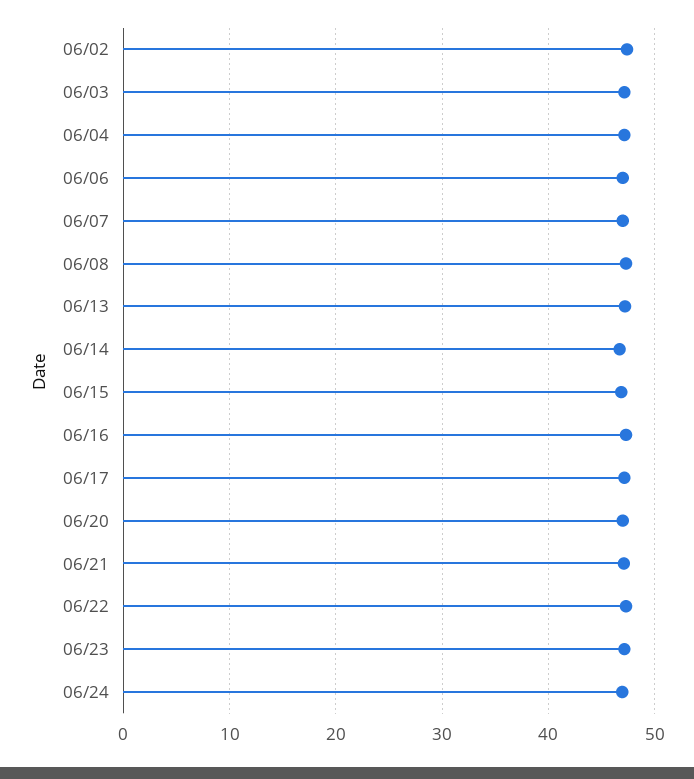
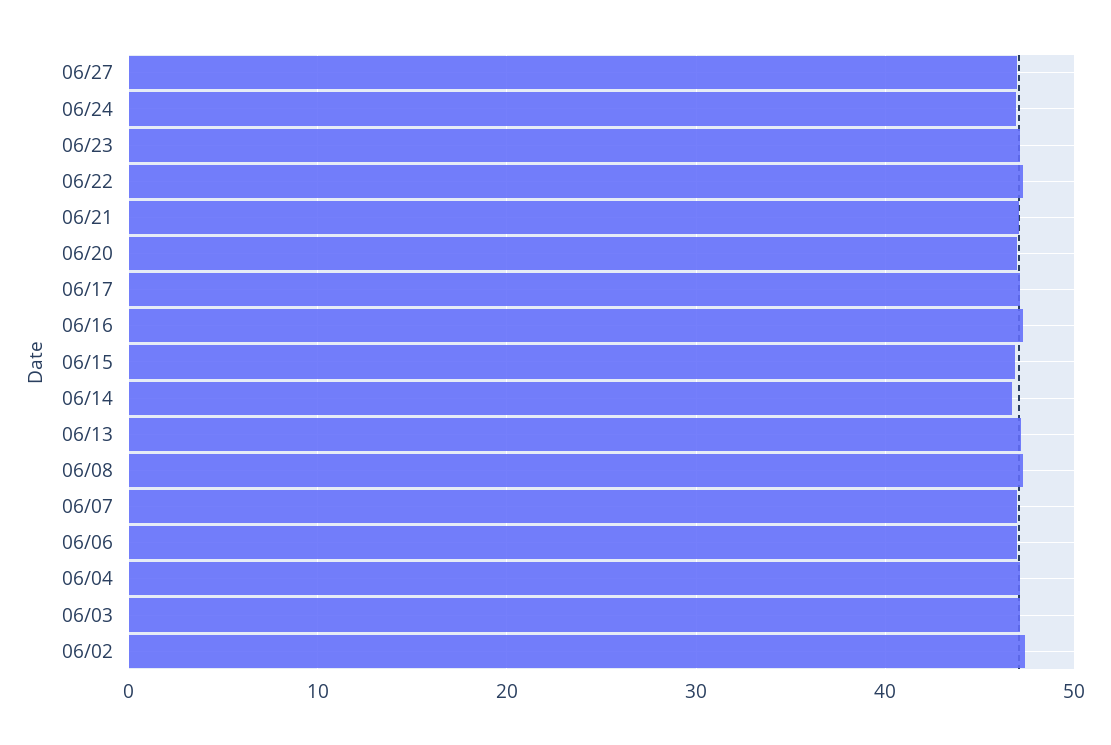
06/27: none -> 47

